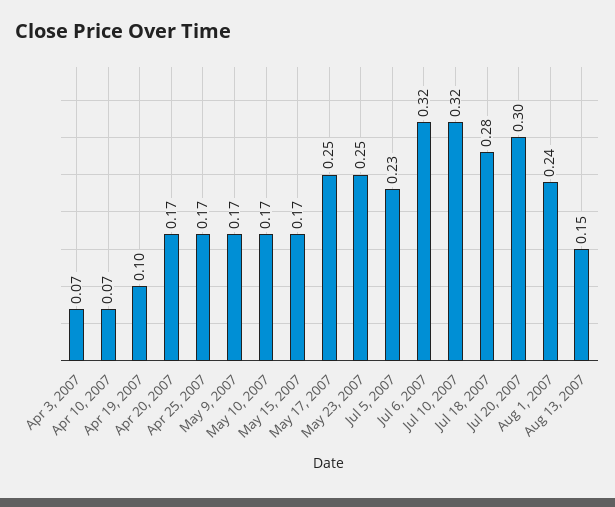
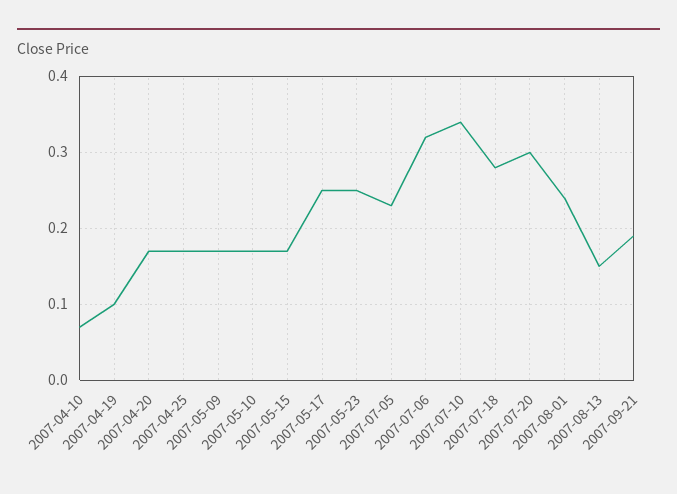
Apr 3, 2007: 0.07 -> none
Jul 10, 2007: 0.32 -> 0.34
2007-09-21: none -> 0.19

